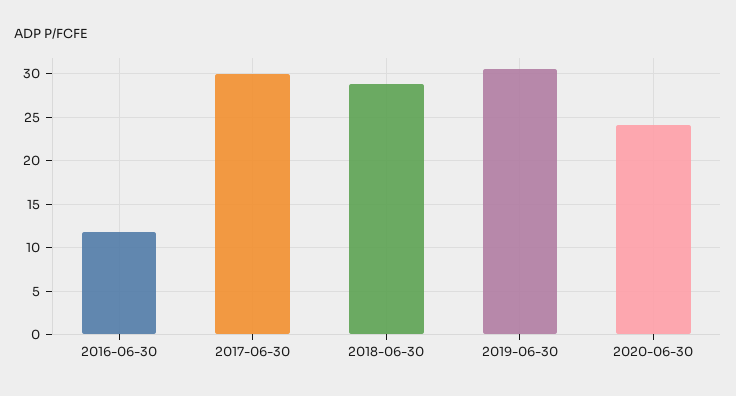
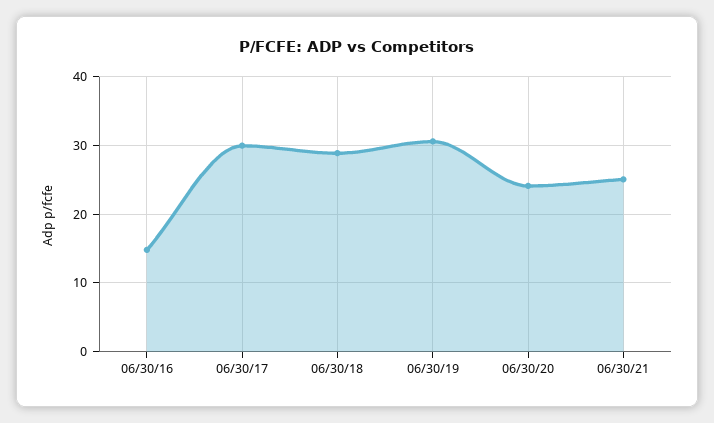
2016-06-30: 12 -> 15
06/30/21: none -> 25

